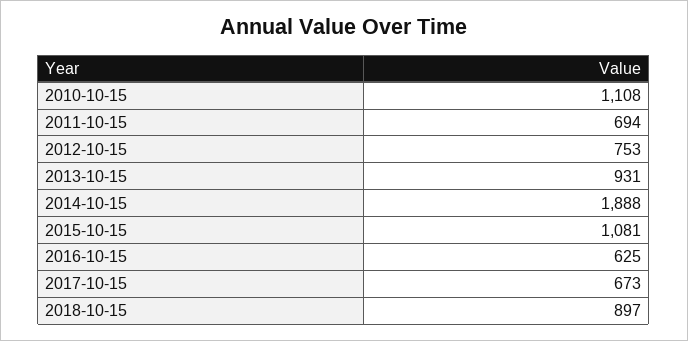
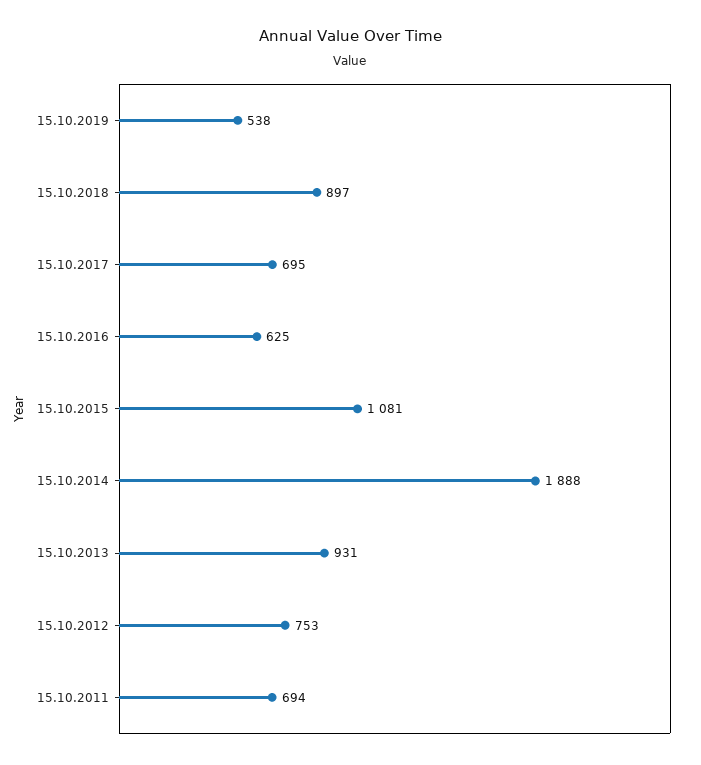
2010-10-15: 1108 -> none
2017-10-15: 673 -> 695
15.10.2019: none -> 538

